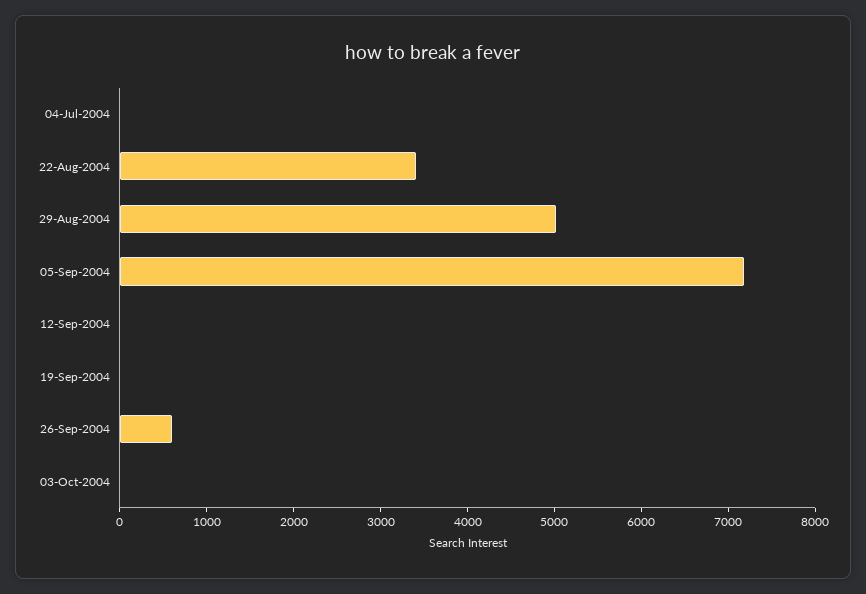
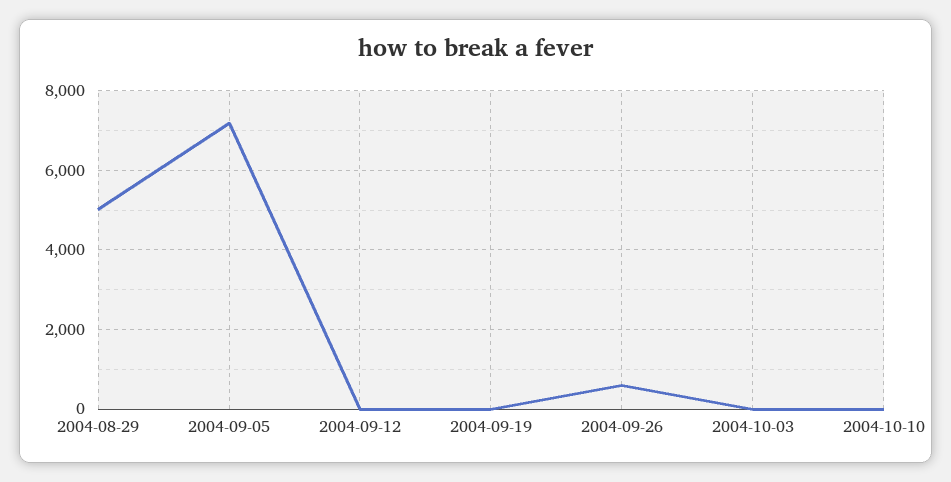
04-Jul-2004: 0 -> none
22-Aug-2004: 3400 -> none
2004-10-10: none -> 0

